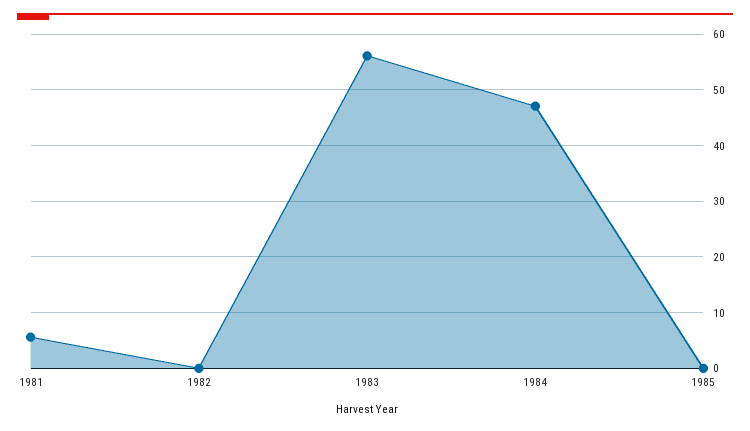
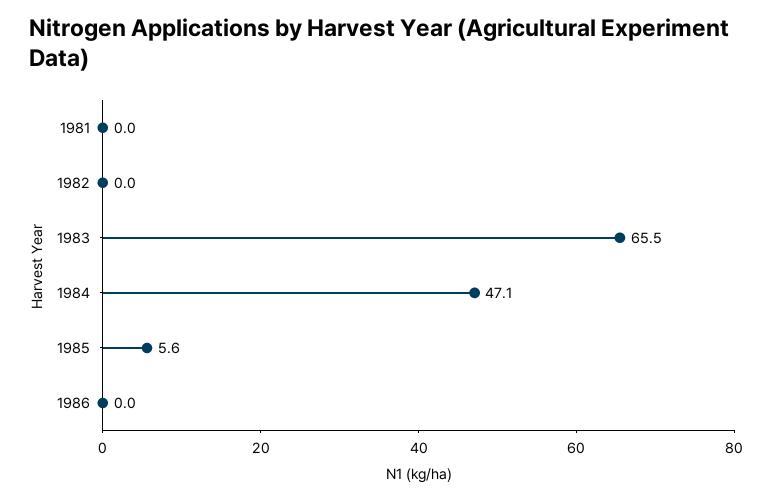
1981: 6 -> 0
1983: 56 -> 65.5
1985: 0 -> 5.6
1986: none -> 0

